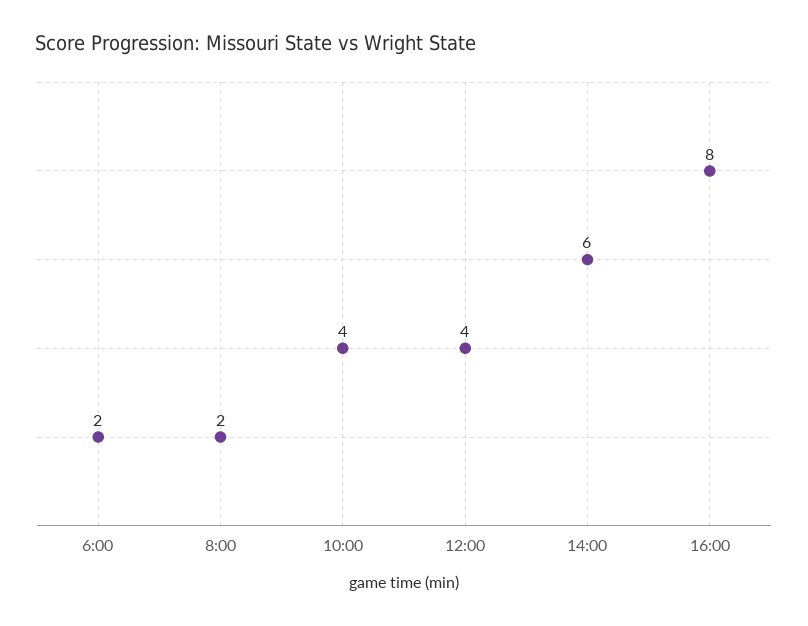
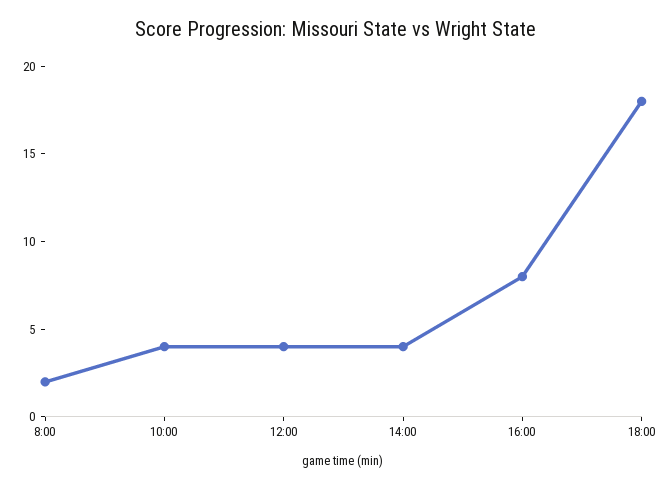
6:00: 2 -> none
14:00: 6 -> 4
18:00: none -> 18

